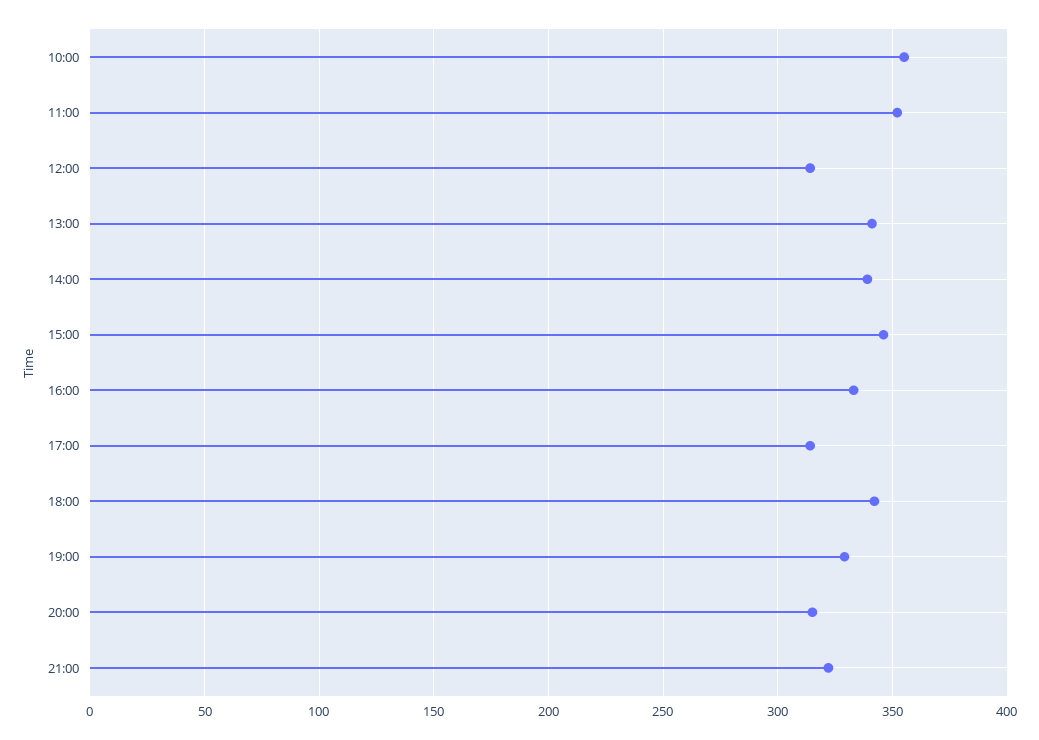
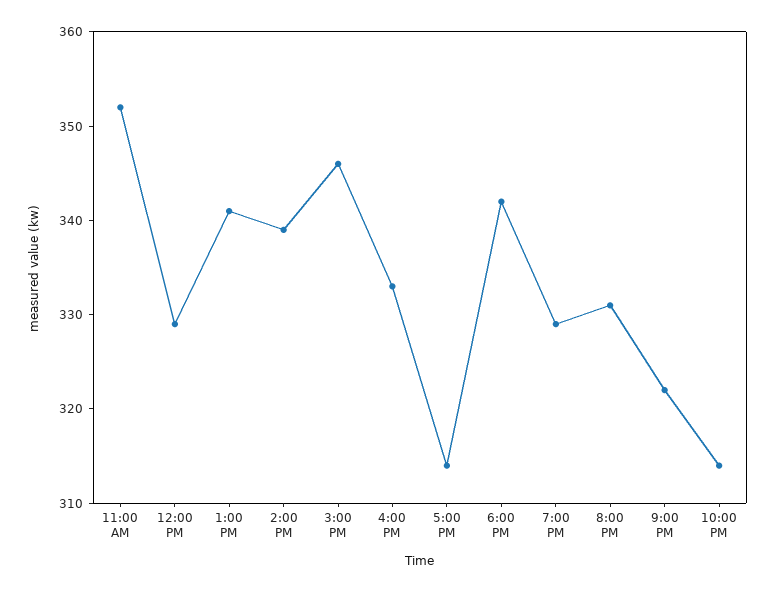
10:00: 355 -> none
12:00: 315 -> 329
20:00: 315 -> 331
10:00 PM: none -> 314

